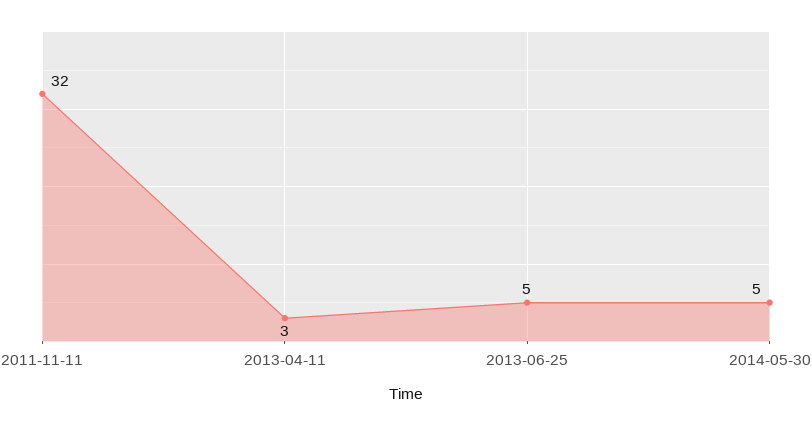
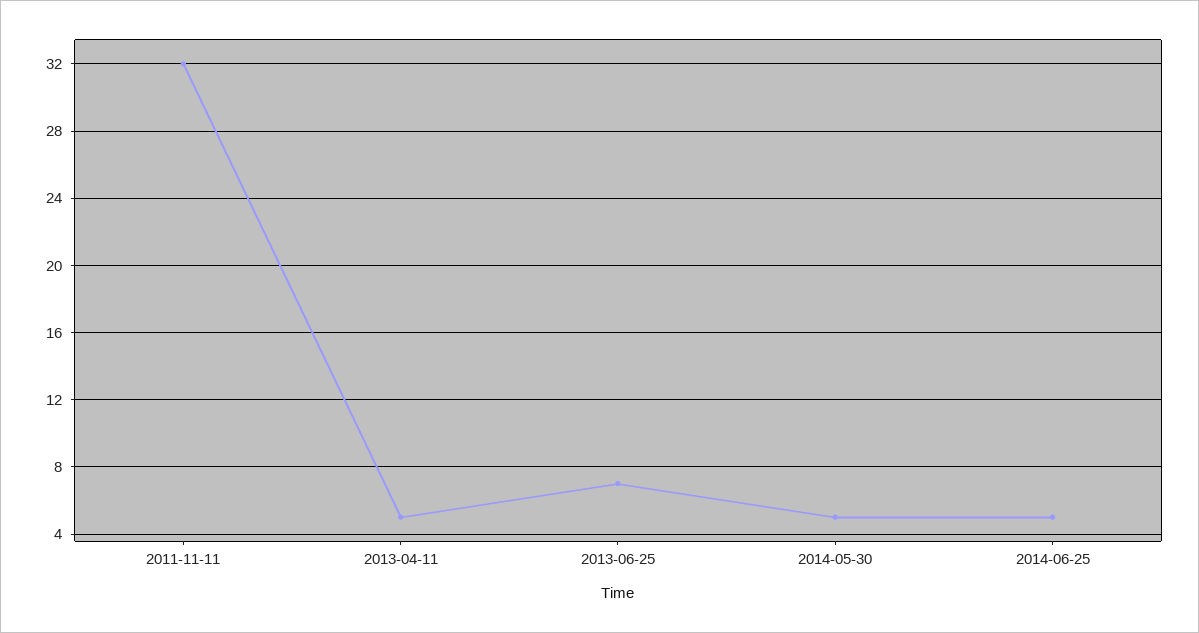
2013-04-11: 3 -> 5
2013-06-25: 5 -> 7
2014-06-25: none -> 5

